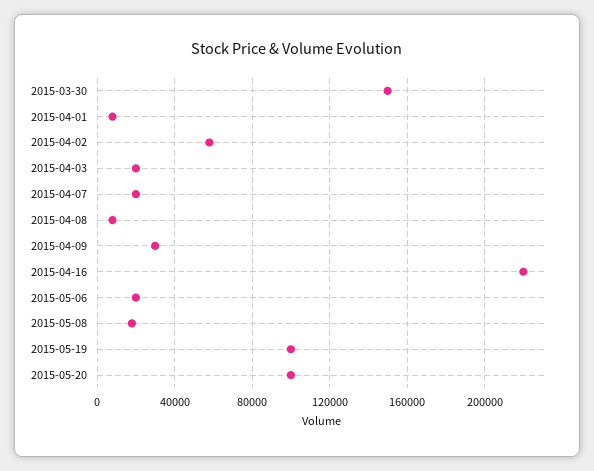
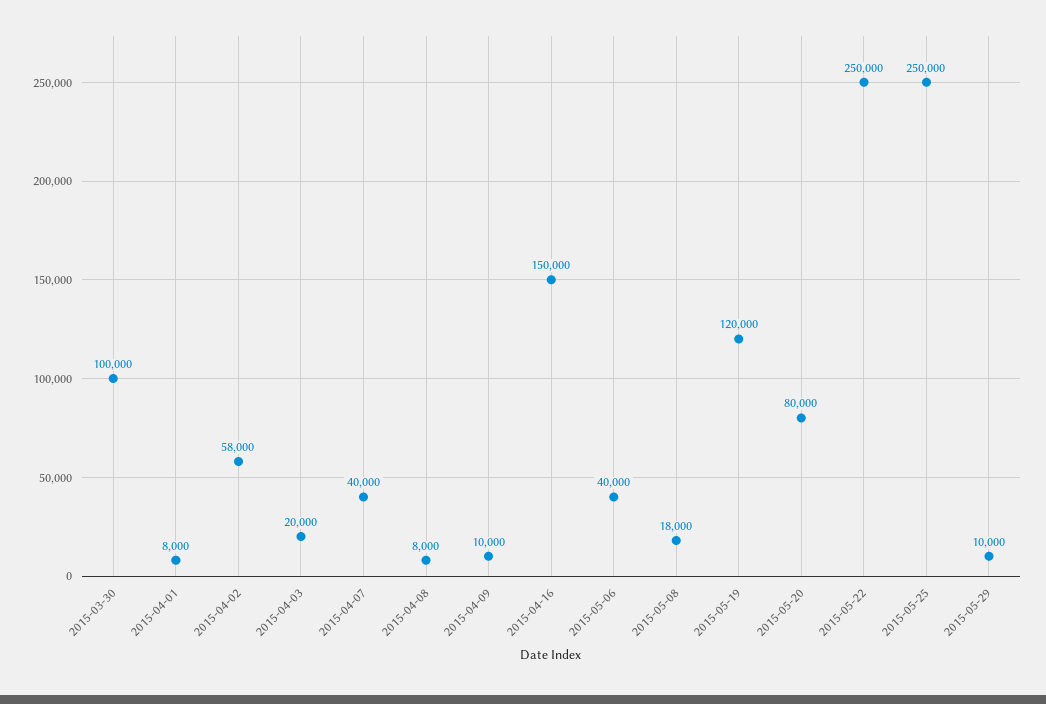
2015-03-30: 150000 -> 100000
2015-04-07: 20000 -> 40000
2015-04-09: 30000 -> 10000
2015-04-16: 220000 -> 150000
2015-05-06: 20000 -> 40000
2015-05-19: 100000 -> 120000
2015-05-20: 100000 -> 80000
2015-05-22: none -> 250000
2015-05-25: none -> 250000
2015-05-29: none -> 10000

